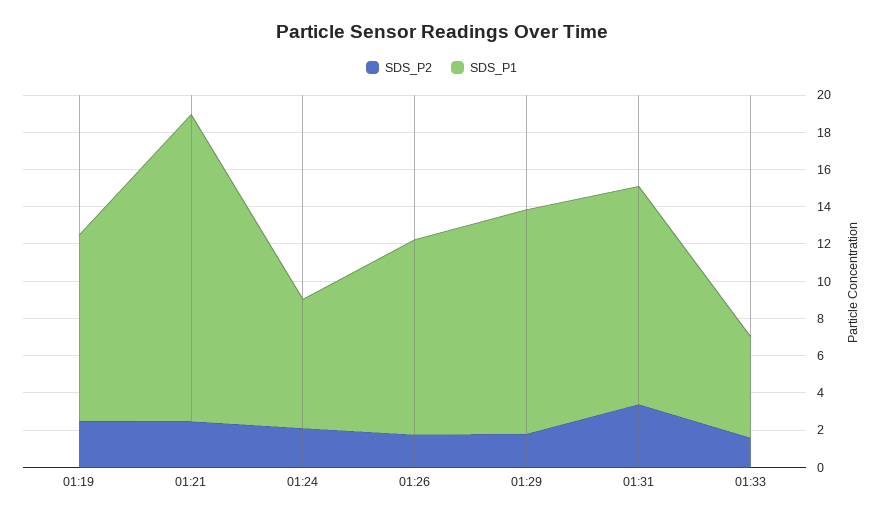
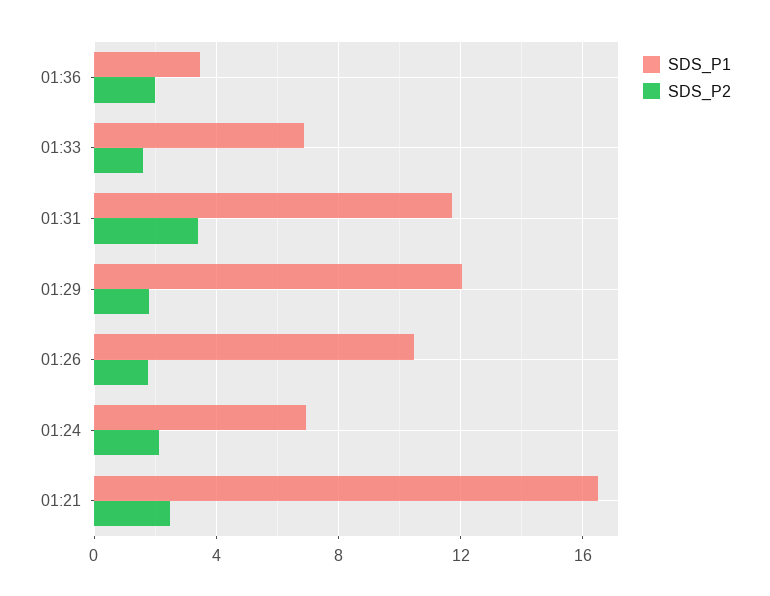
SDS_P2, 01:19: 2.5 -> none
SDS_P1, 01:19: 10 -> none
SDS_P1, 01:33: 5.5 -> 7
SDS_P1, 01:36: none -> 3.5
SDS_P2, 01:36: none -> 2

